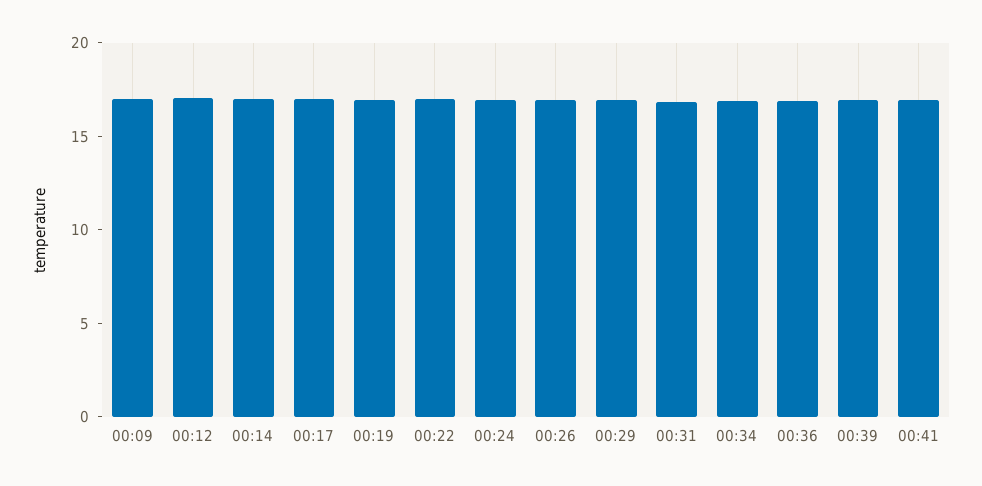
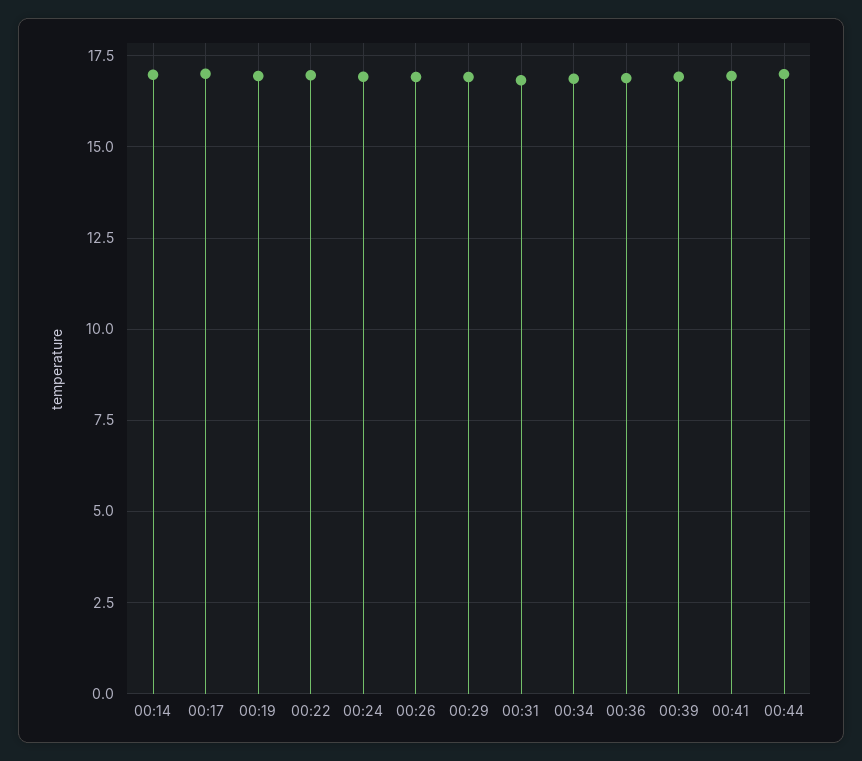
00:09: 17 -> none
00:12: 17 -> none
00:44: none -> 17

